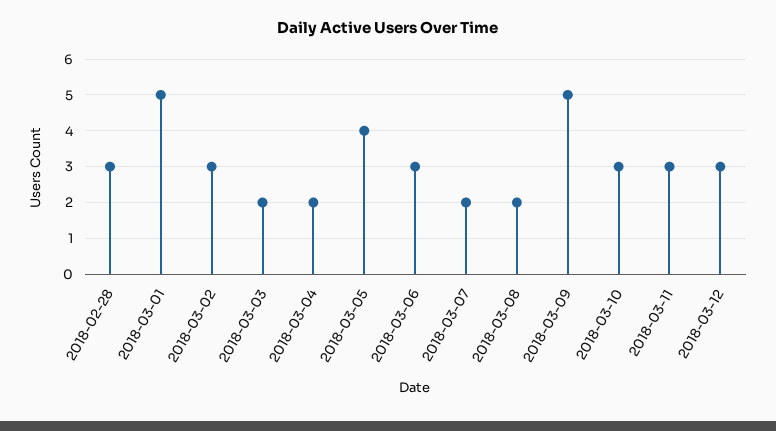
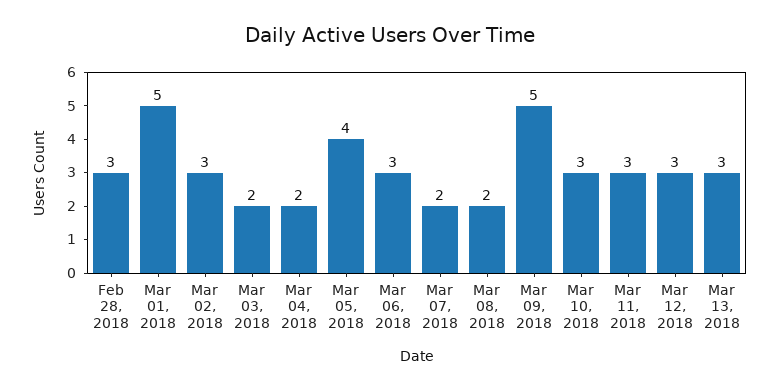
Mar 13, 2018: none -> 3

